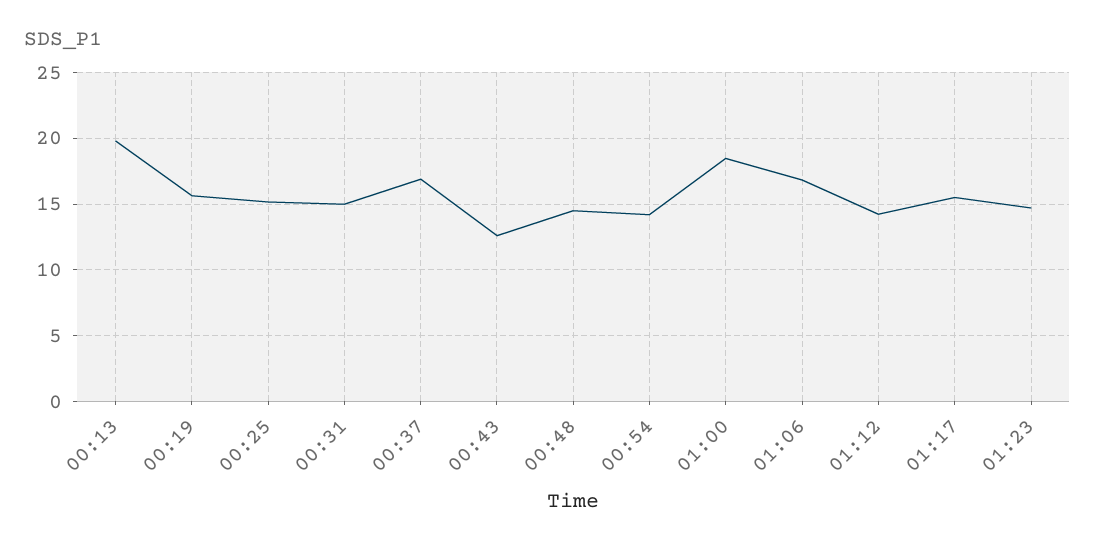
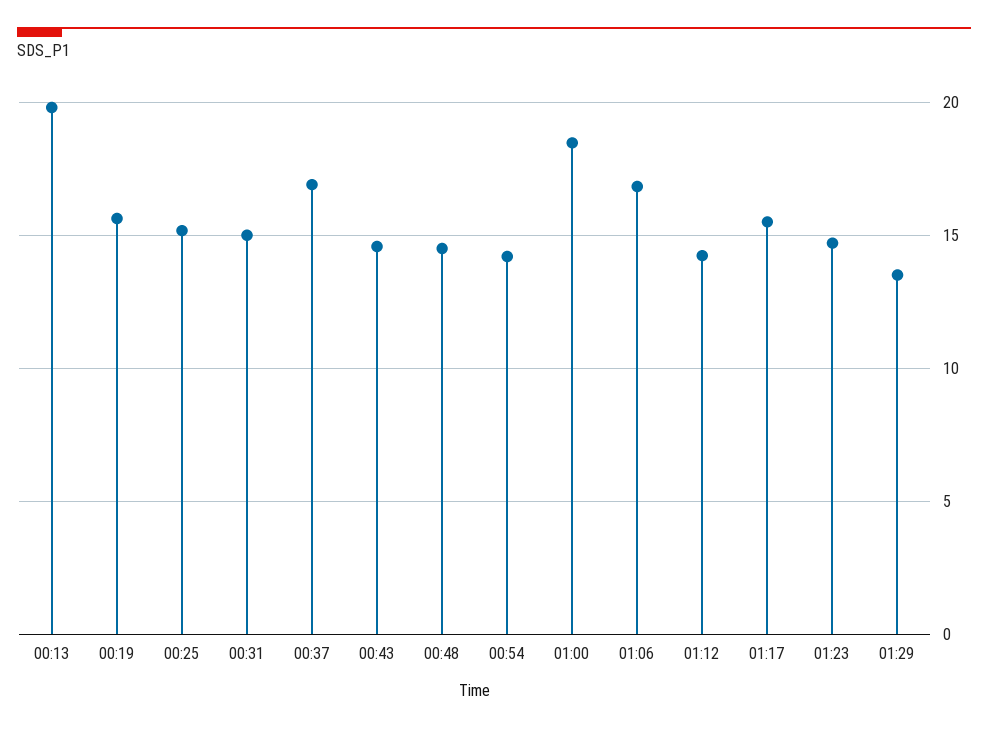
00:43: 12.5 -> 14.5
01:29: none -> 13.5

